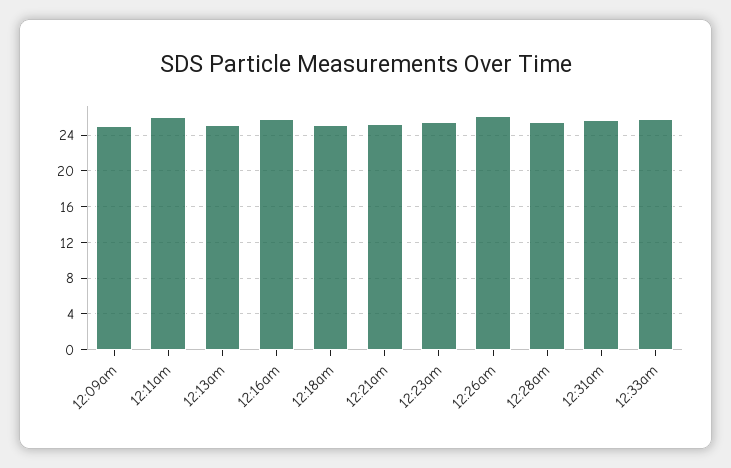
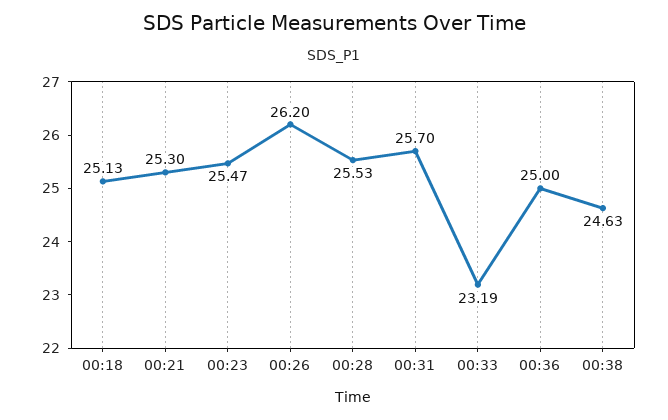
12:09am: 25 -> none
12:11am: 26 -> none
12:13am: 25 -> none
12:16am: 26 -> none
12:33am: 26 -> 23.19
00:36: none -> 25
00:38: none -> 24.63

